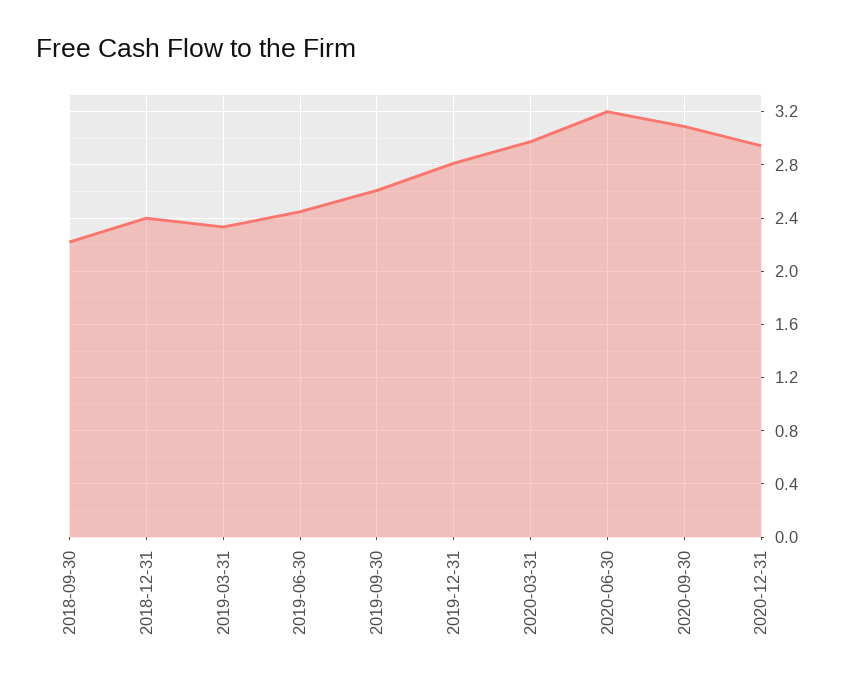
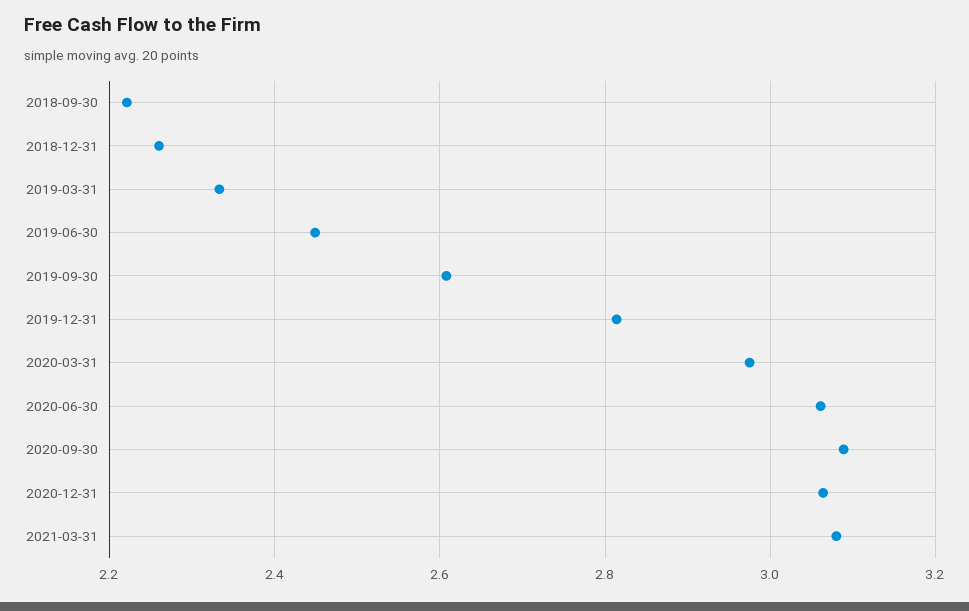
2018-12-31: 2.4 -> 2.26
2020-06-30: 3.2 -> 3.06
2020-12-31: 2.95 -> 3.06
2021-03-31: none -> 3.08

